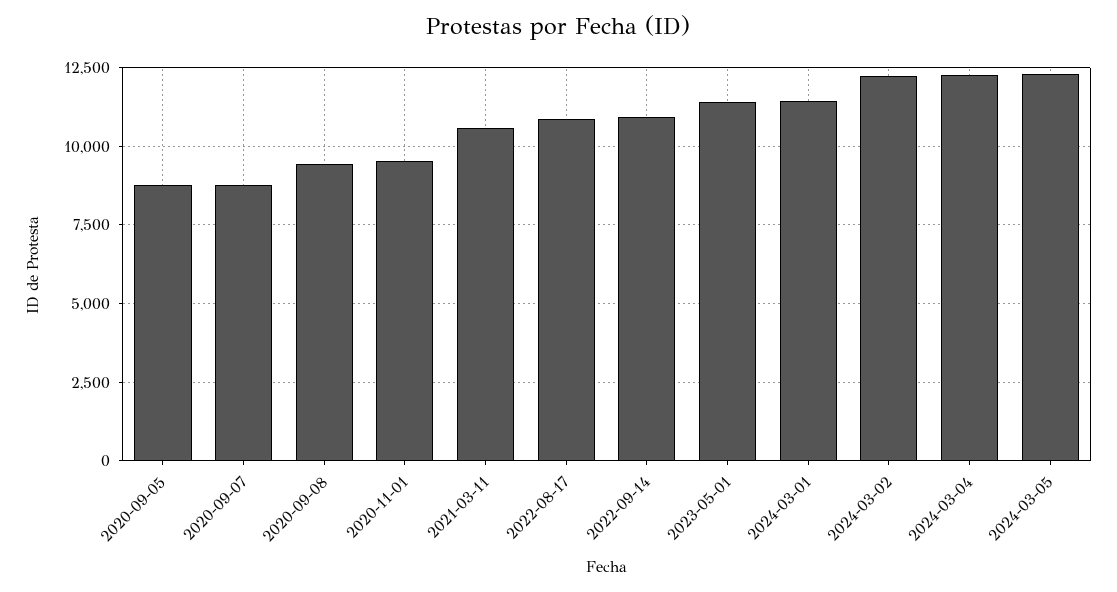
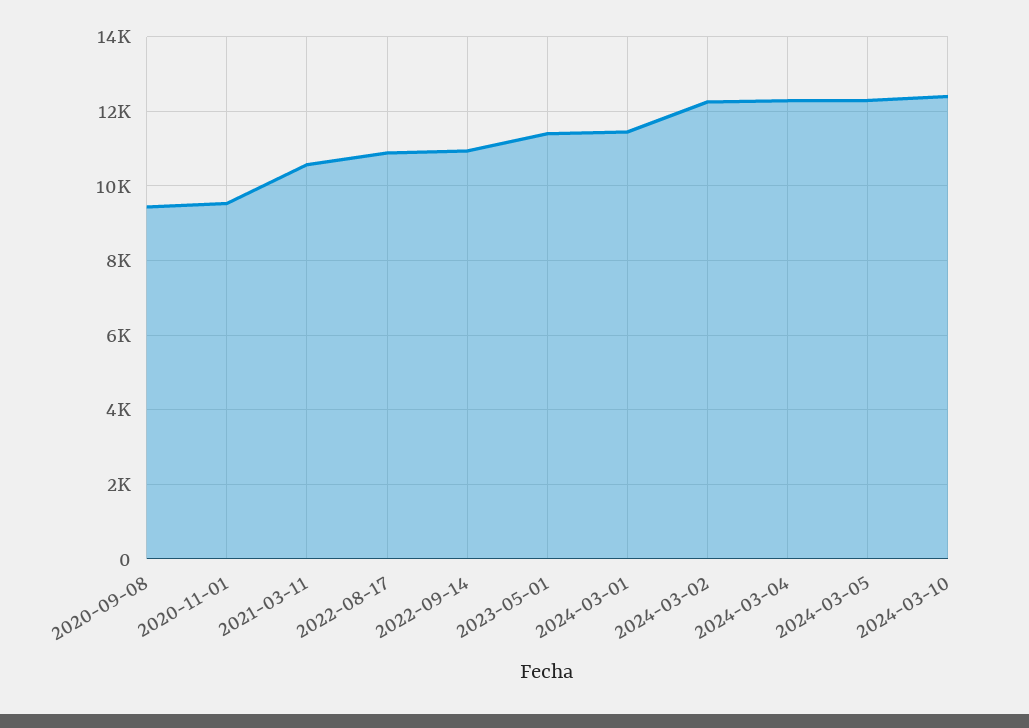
2020-09-05: 8750 -> none
2020-09-07: 8750 -> none
2024-03-10: none -> 12400

